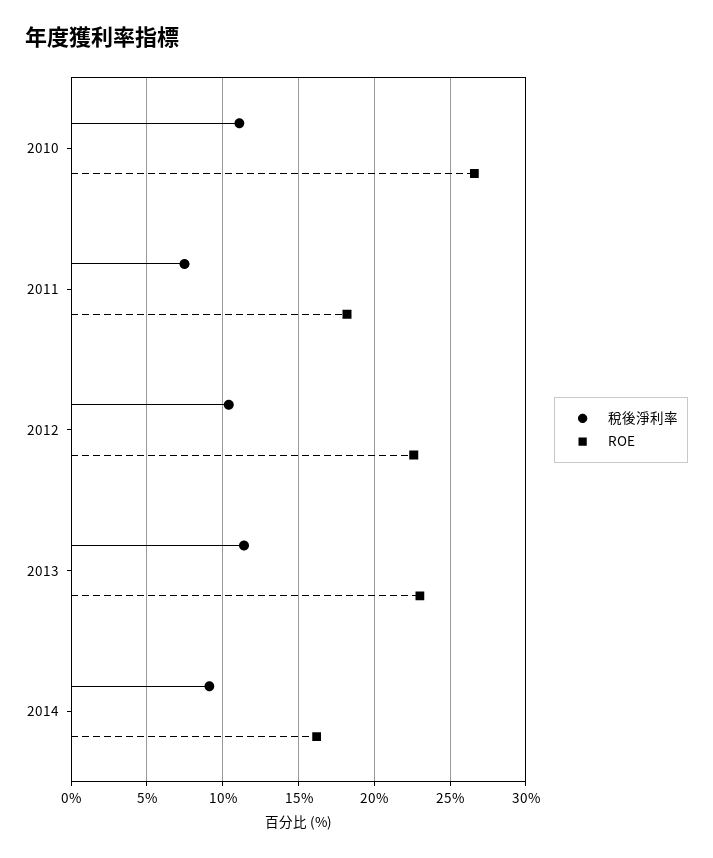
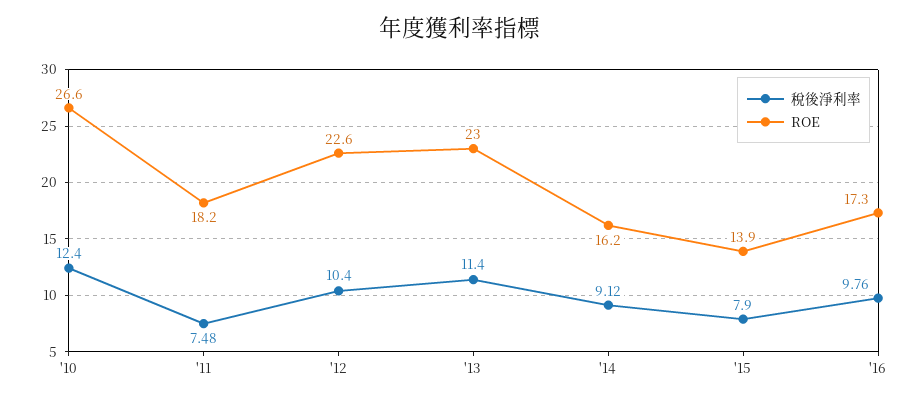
稅後淨利率, 2010: 11 -> 12.4
稅後淨利率, '15: none -> 7.9
ROE, '15: none -> 13.9
稅後淨利率, '16: none -> 9.76
ROE, '16: none -> 17.3

